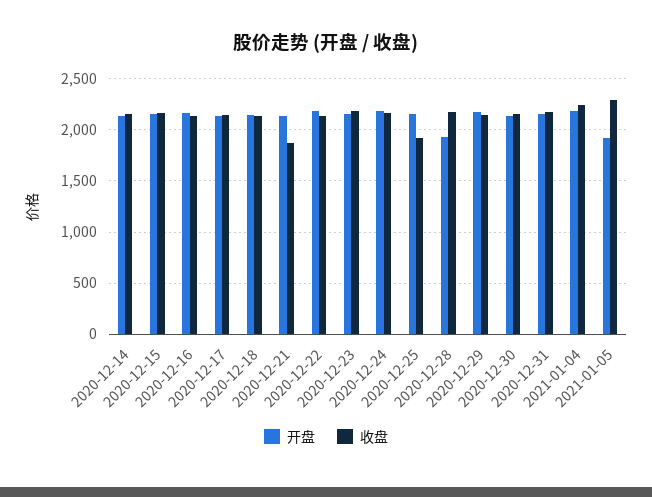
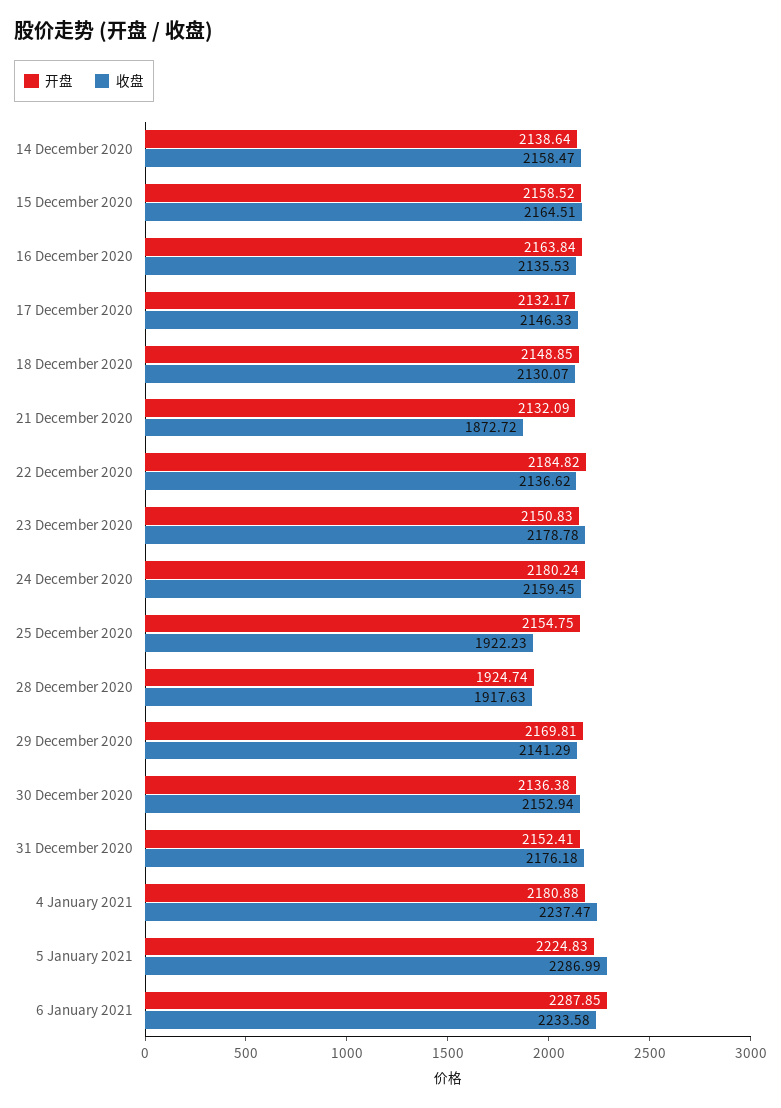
收盘, 2020-12-28: 2200 -> 1917.63
开盘, 2021-01-05: 1900 -> 2224.83
开盘, 6 January 2021: none -> 2287.85
收盘, 6 January 2021: none -> 2233.58

